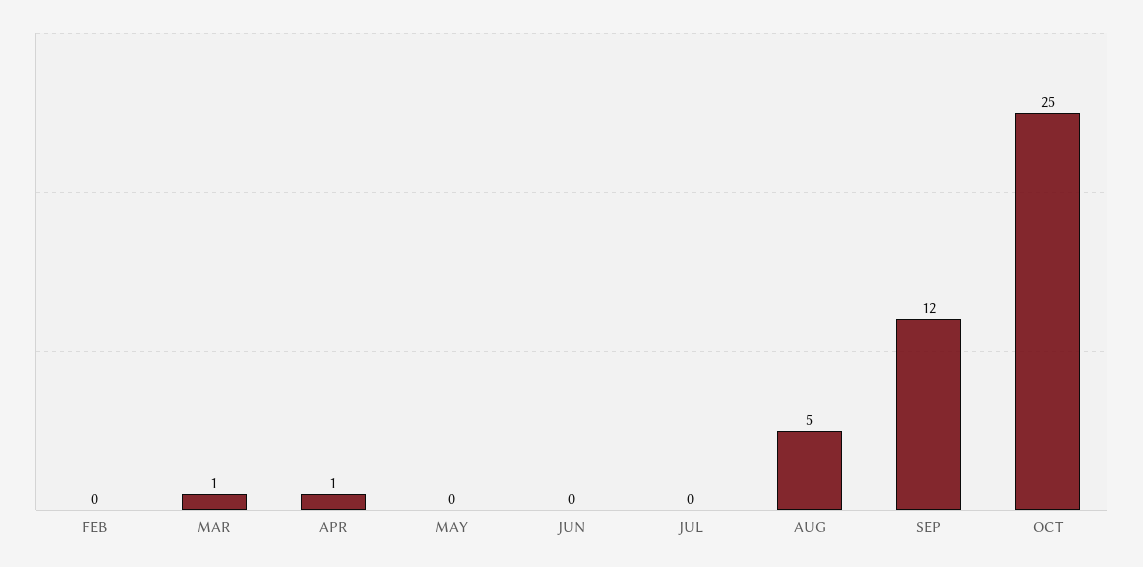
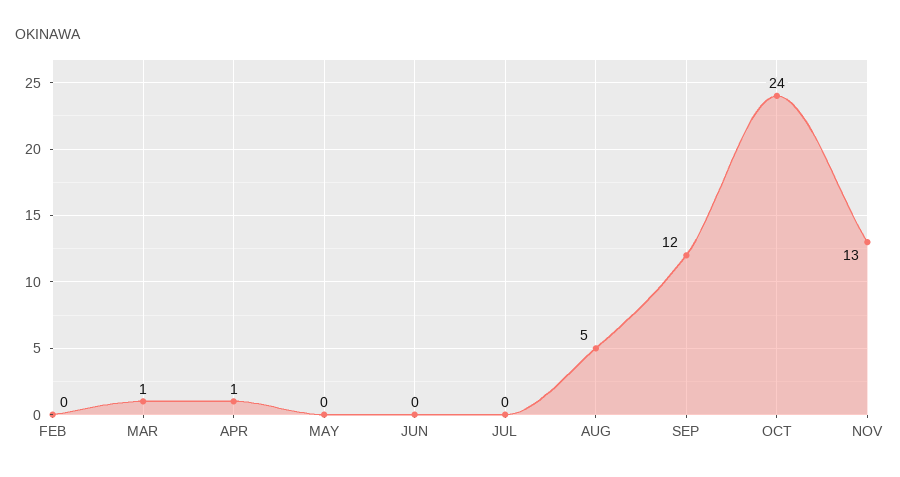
OCT: 25 -> 24
NOV: none -> 13

